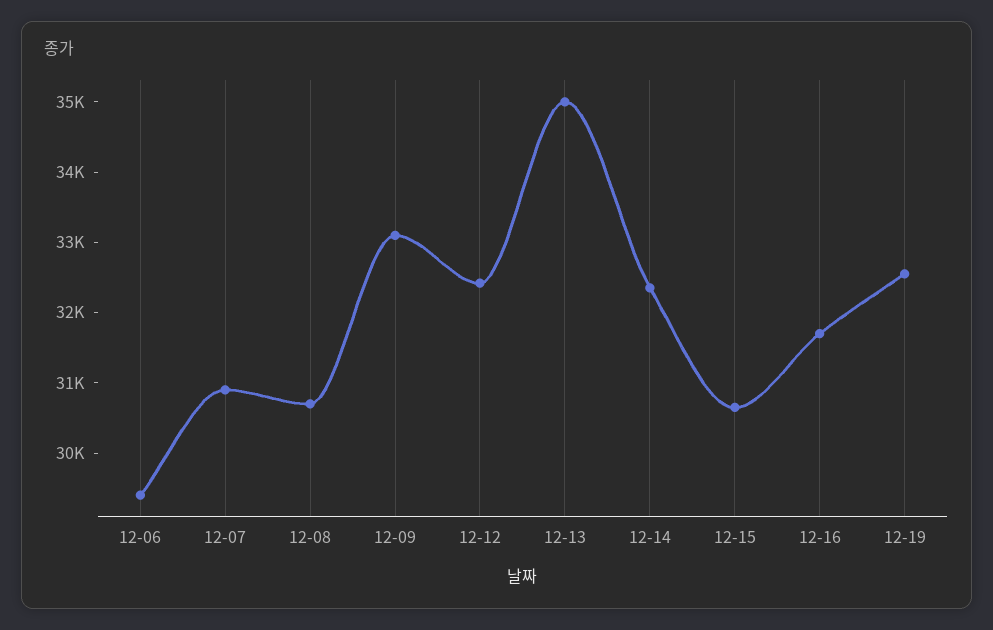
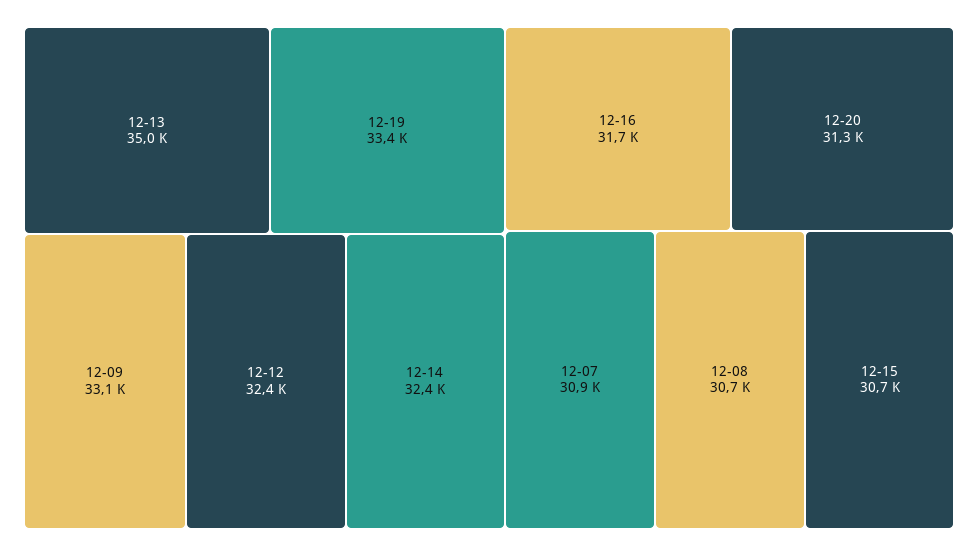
12-06: 29400 -> none
12-19: 32600 -> 33400
12-20: none -> 31300

